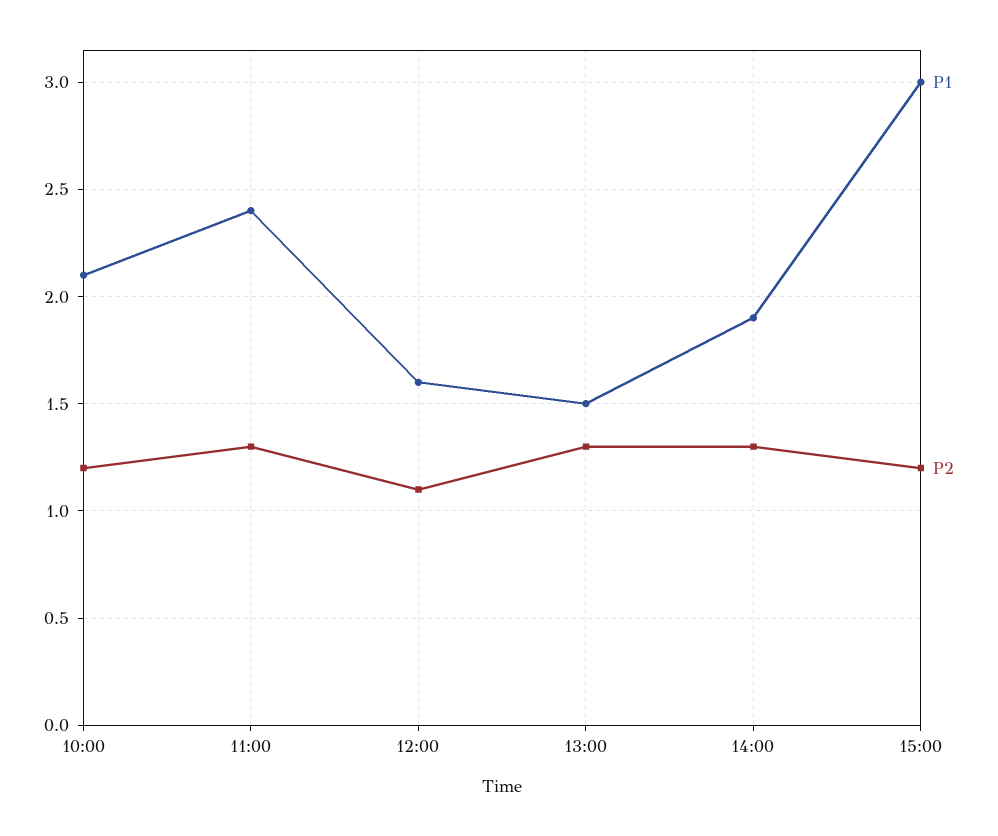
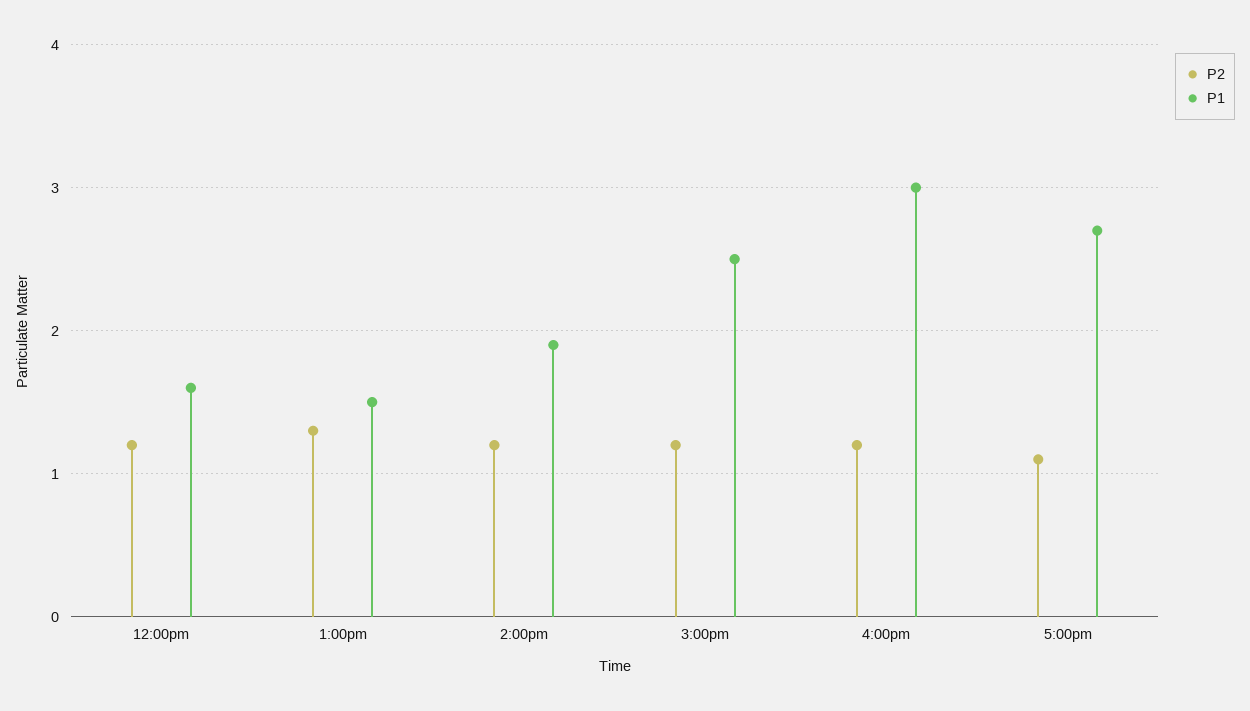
P1, 10:00: 2.1 -> none
P2, 10:00: 1.2 -> none
P1, 11:00: 2.4 -> none
P2, 11:00: 1.3 -> none
P2, 12:00: 1.1 -> 1.2
P2, 14:00: 1.3 -> 1.2
P1, 15:00: 3 -> 2.5
P2, 4:00pm: none -> 1.2
P1, 4:00pm: none -> 3
P2, 5:00pm: none -> 1.1
P1, 5:00pm: none -> 2.7

